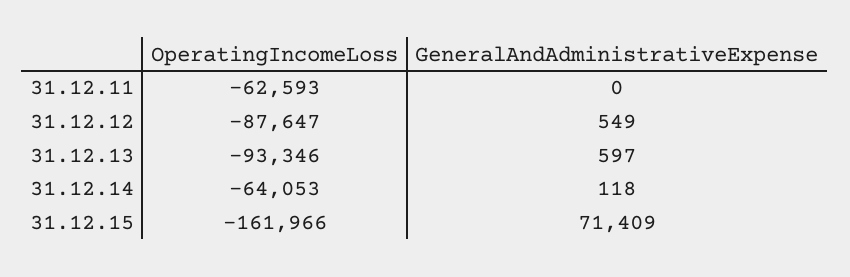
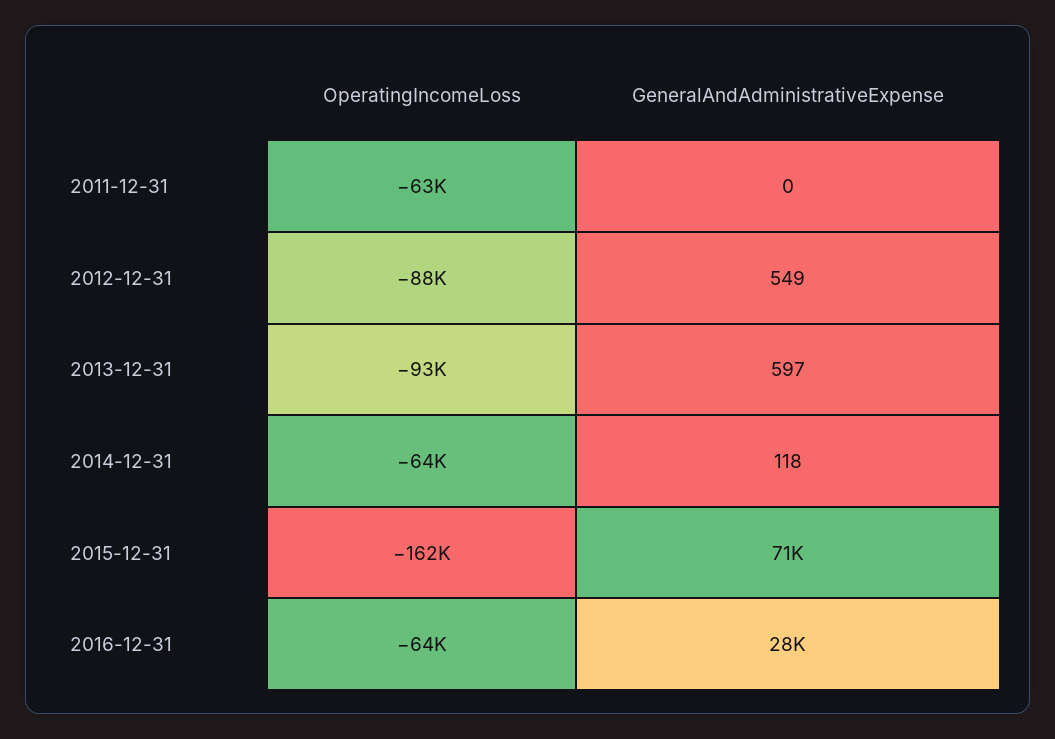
OperatingIncomeLoss, 2016-12-31: none -> -64000
GeneralAndAdministrativeExpense, 2016-12-31: none -> 28000

